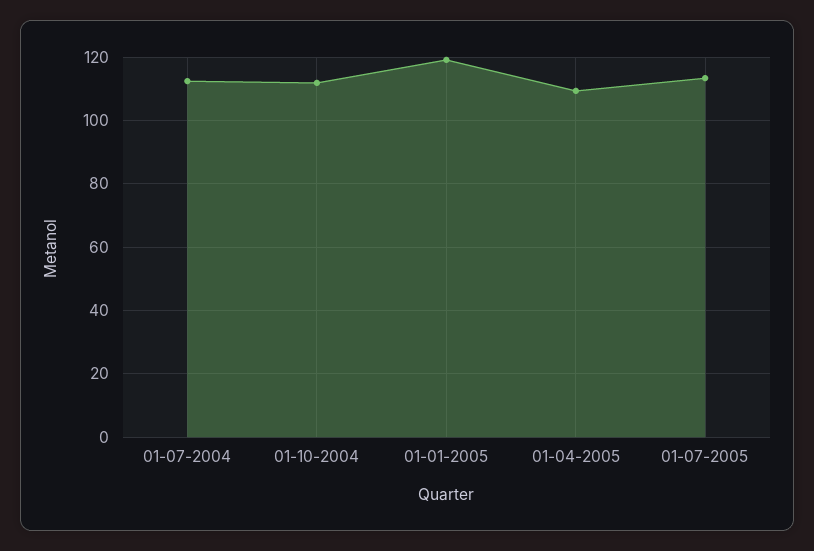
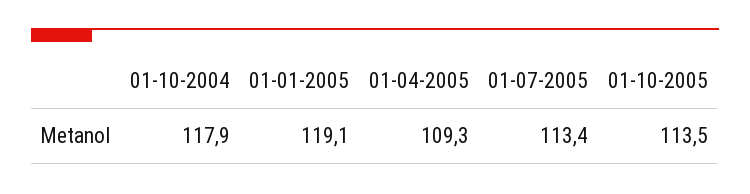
01-07-2004: 112 -> none
01-10-2004: 112 -> 117.9
01-10-2005: none -> 113.5

